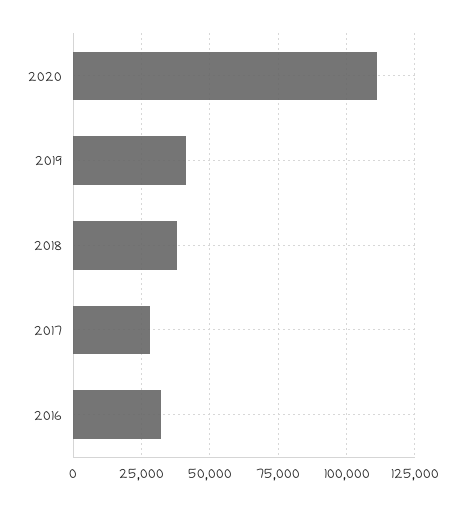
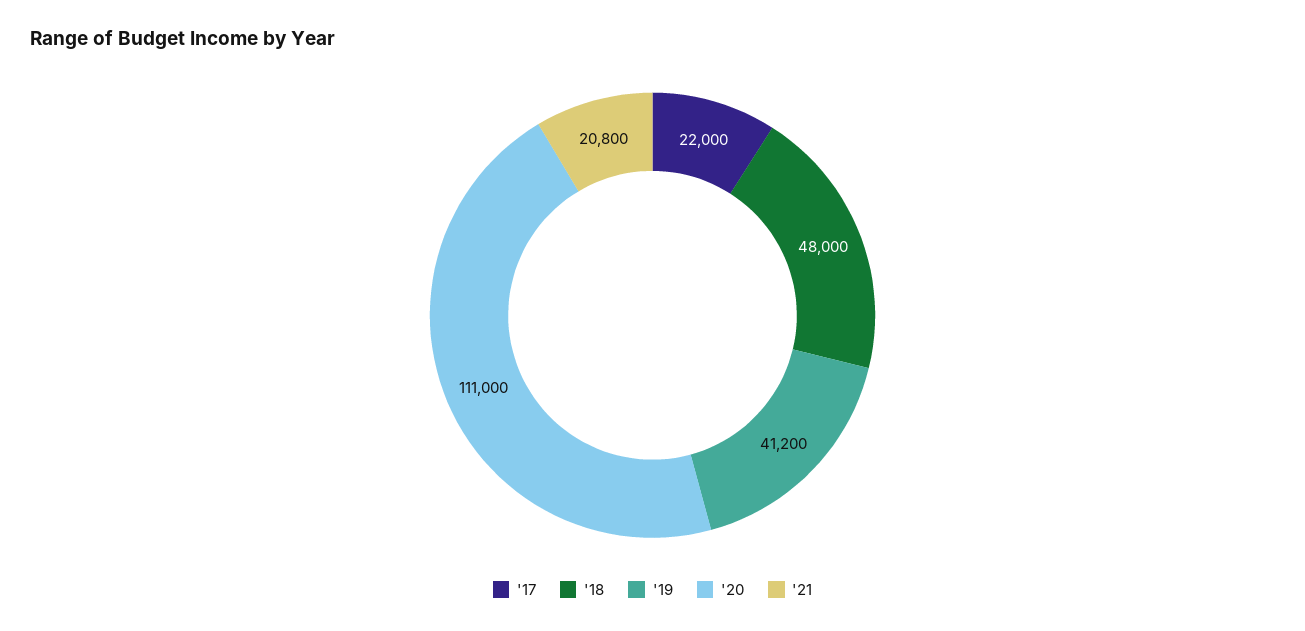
2018: 37500 -> 48000
2017: 27500 -> 22000
2016: 32500 -> none
'21: none -> 20800

